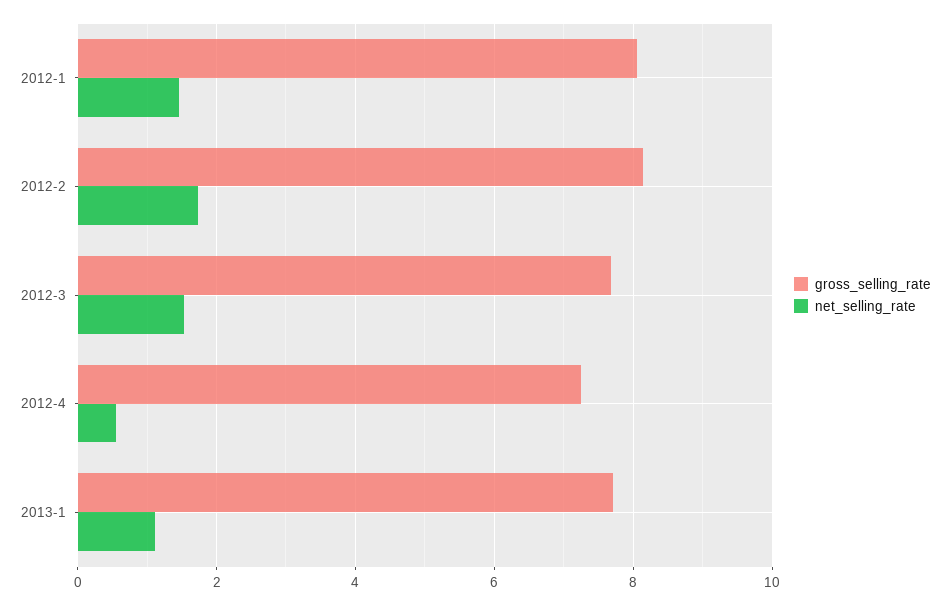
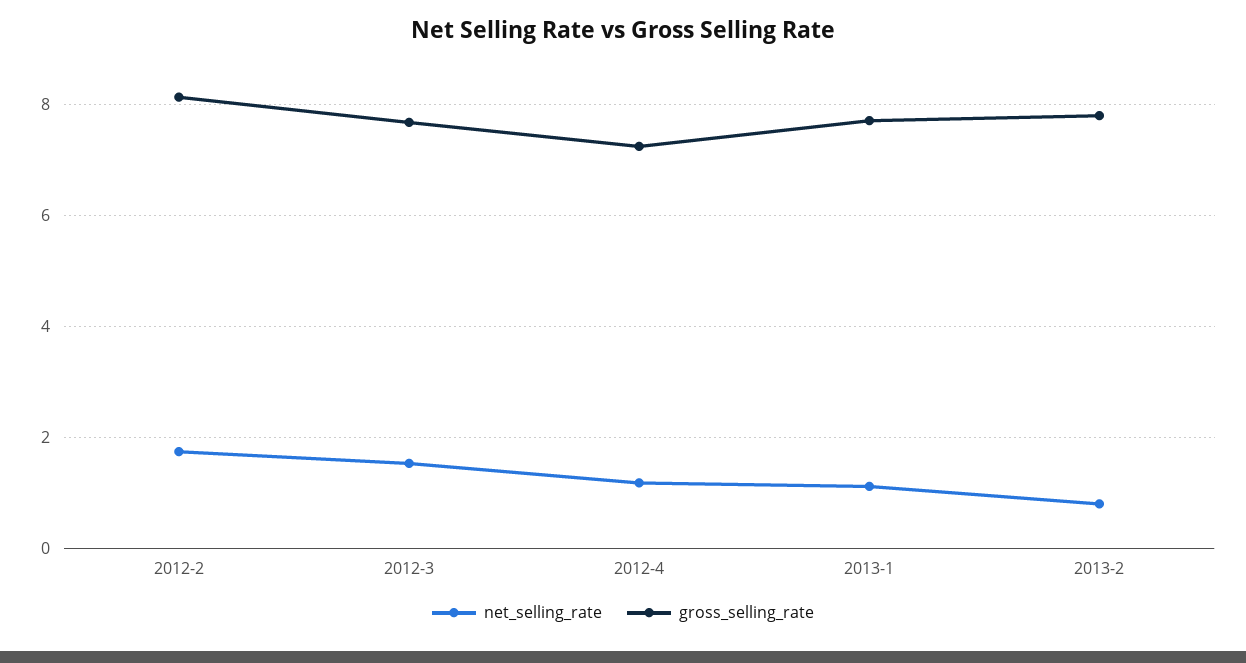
gross_selling_rate, 2012-1: 8 -> none
net_selling_rate, 2012-1: 1.4 -> none
net_selling_rate, 2012-4: 0.6 -> 1.2
net_selling_rate, 2013-2: none -> 0.8
gross_selling_rate, 2013-2: none -> 7.8

